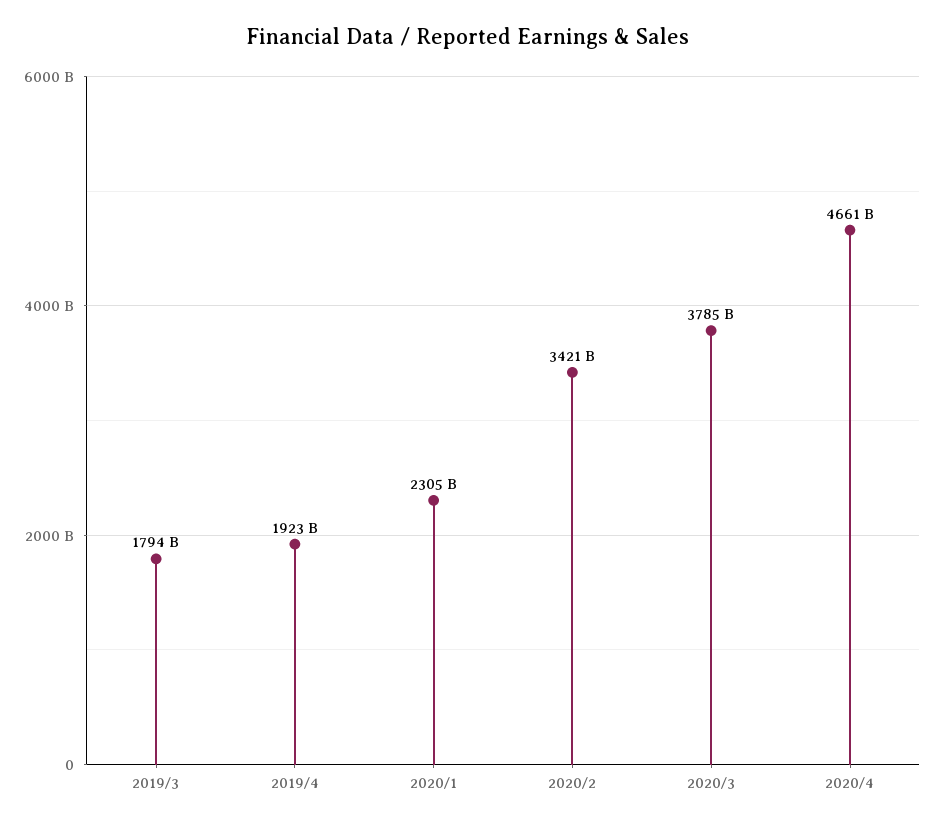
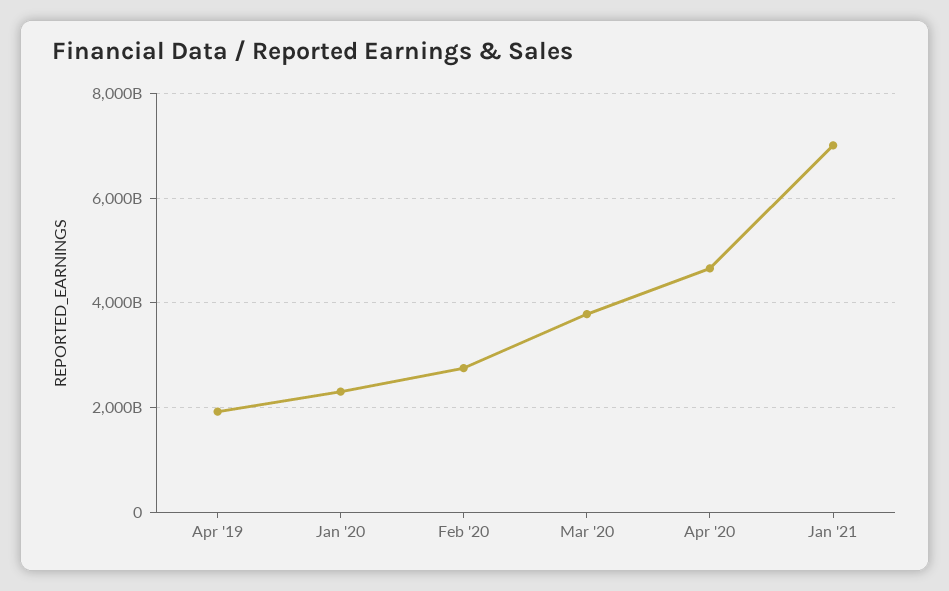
2019/3: 1794000000000 -> none
2020/2: 3421000000000 -> 2800000000000
Jan '21: none -> 7000000000000

